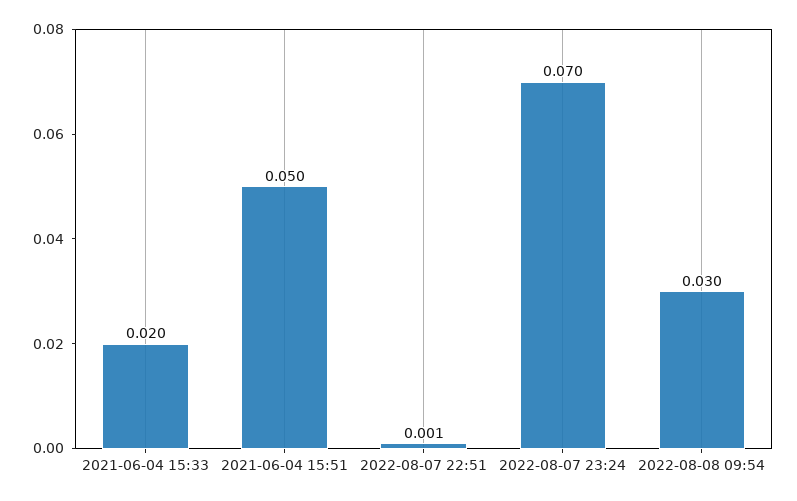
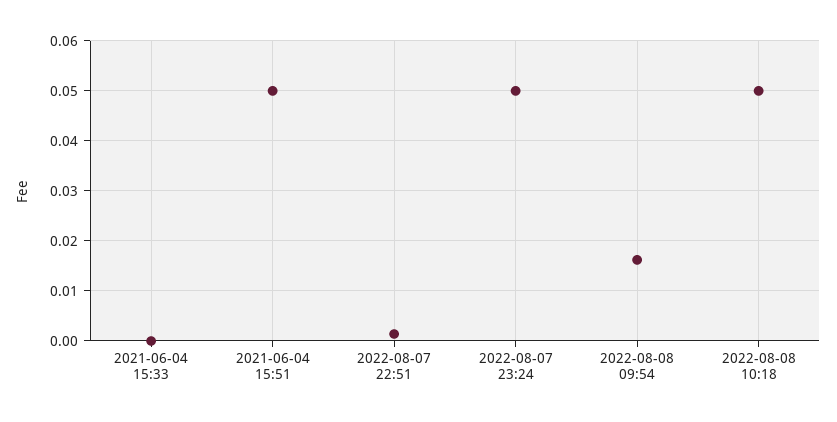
2021-06-04 15:33: 0.02 -> 0
2022-08-07 23:24: 0.07 -> 0.05
2022-08-08 09:54: 0.03 -> 0.016
2022-08-08 10:18: none -> 0.05

